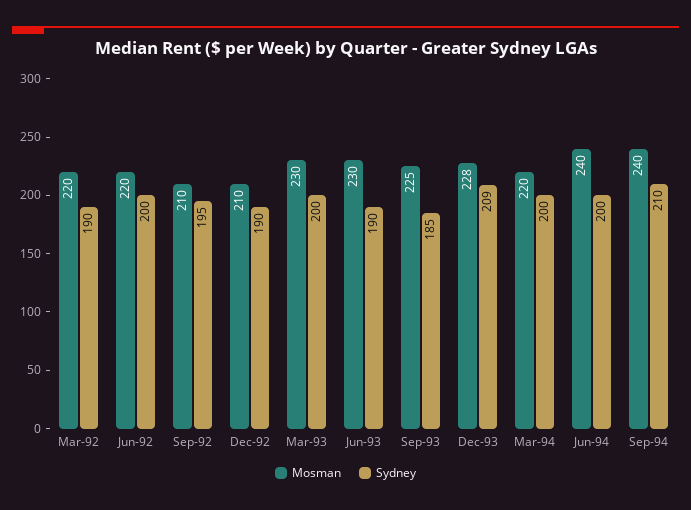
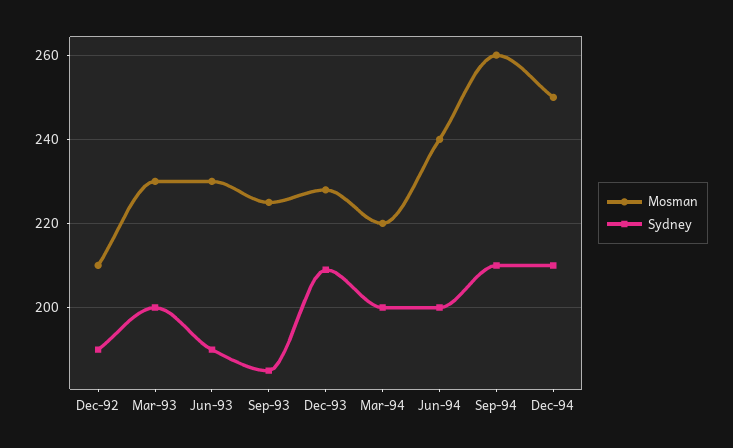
Mosman, Mar-92: 220 -> none
Sydney, Mar-92: 190 -> none
Mosman, Jun-92: 220 -> none
Sydney, Jun-92: 200 -> none
Mosman, Sep-92: 210 -> none
Sydney, Sep-92: 195 -> none
Mosman, Sep-94: 240 -> 260
Mosman, Dec-94: none -> 250
Sydney, Dec-94: none -> 210

